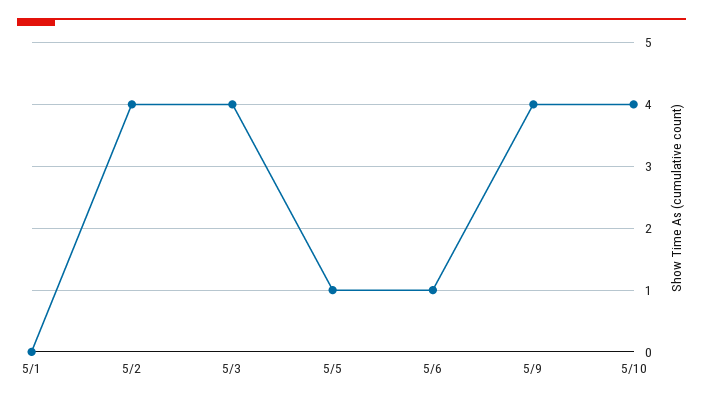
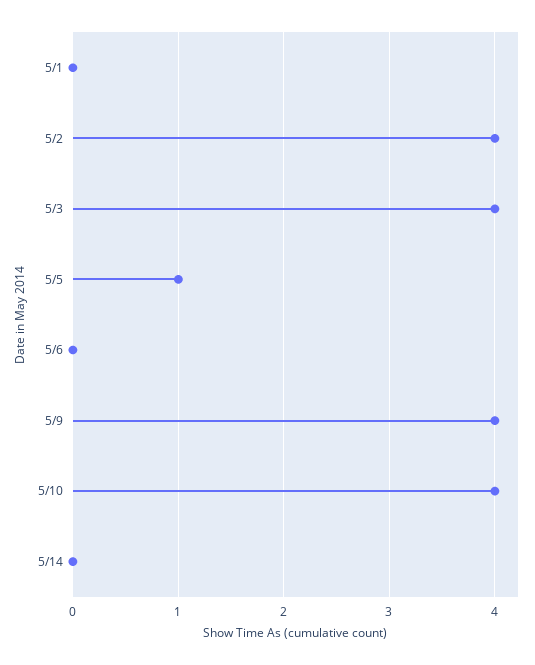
5/6: 1 -> 0
5/14: none -> 0

